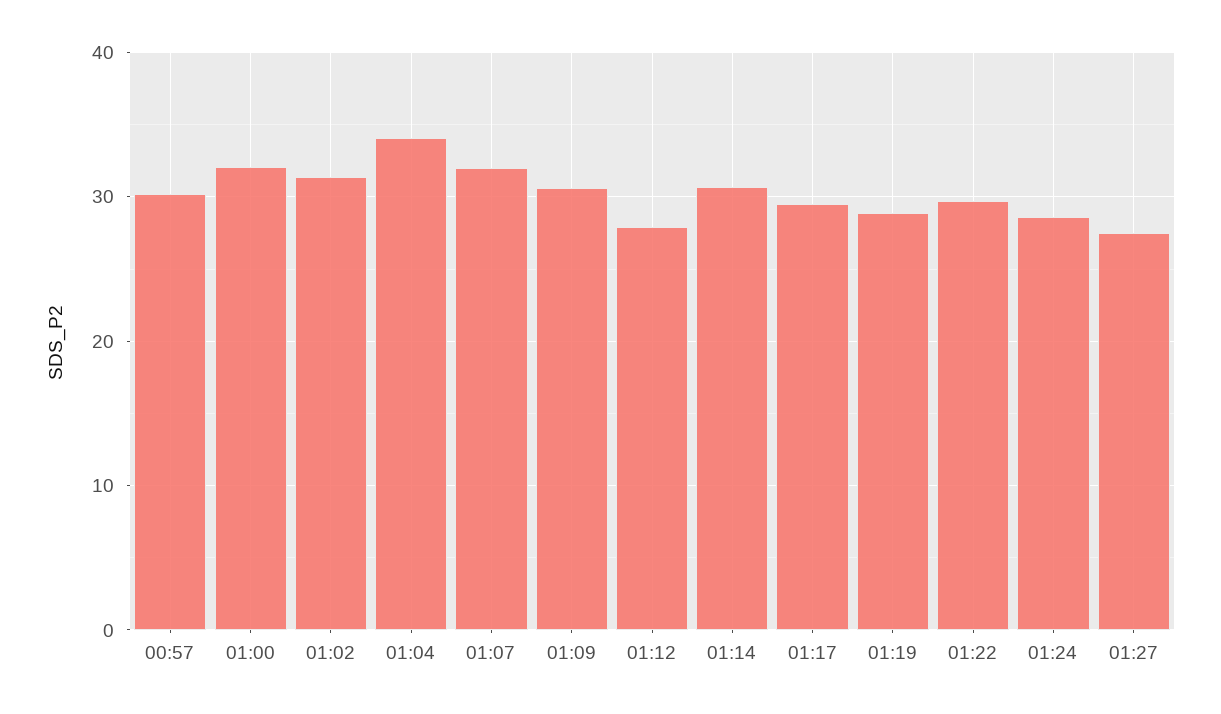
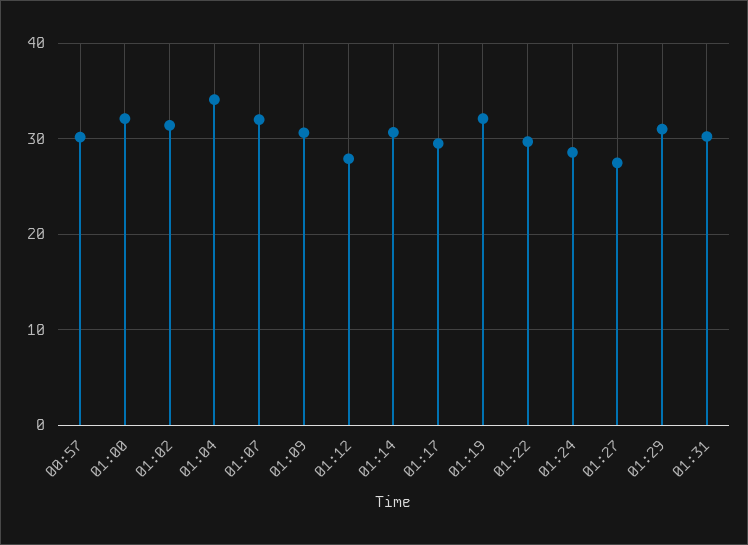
01:19: 29 -> 32
01:29: none -> 31
01:31: none -> 30

